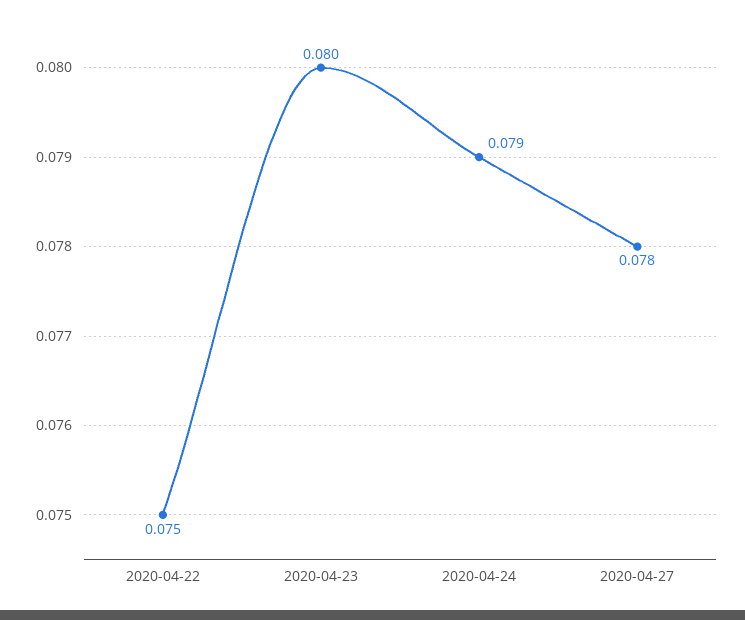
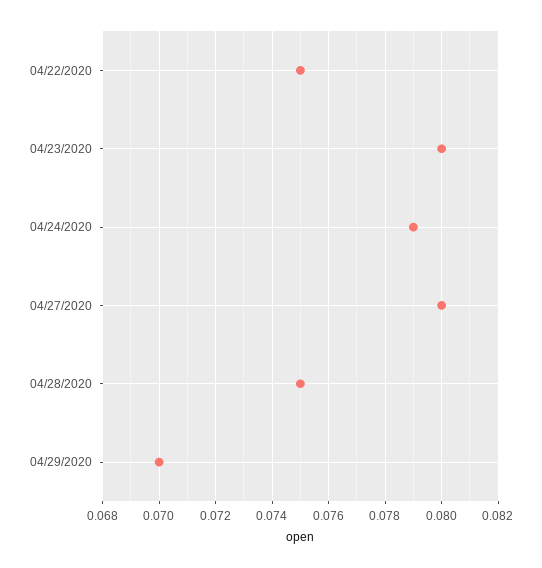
2020-04-27: 0.078 -> 0.08
04/28/2020: none -> 0.075
04/29/2020: none -> 0.07

